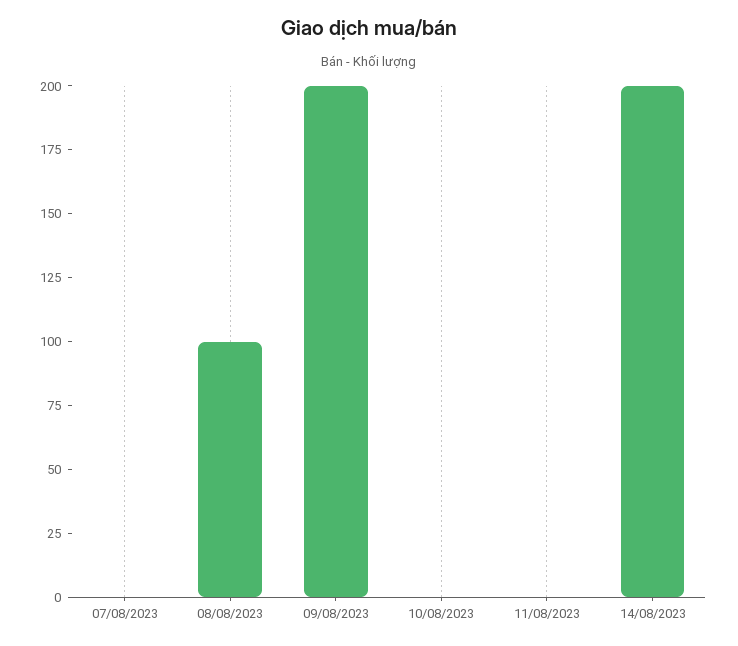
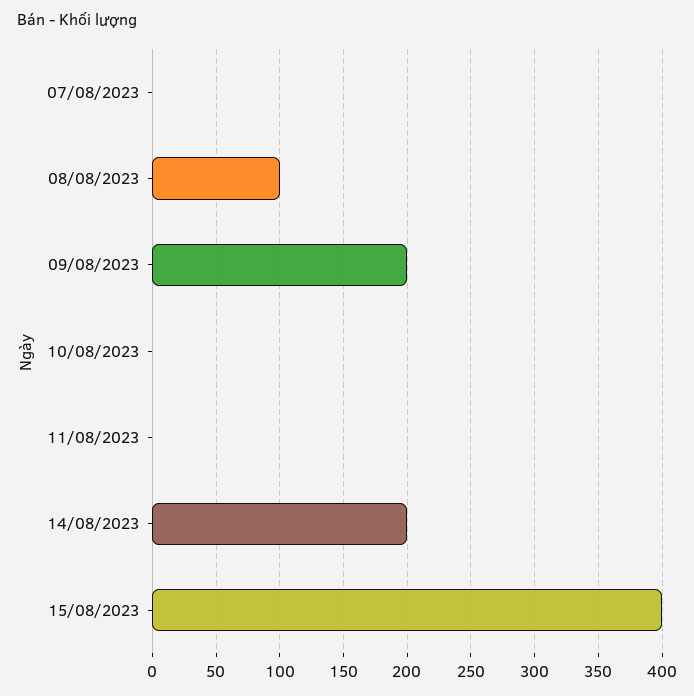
15/08/2023: none -> 400

